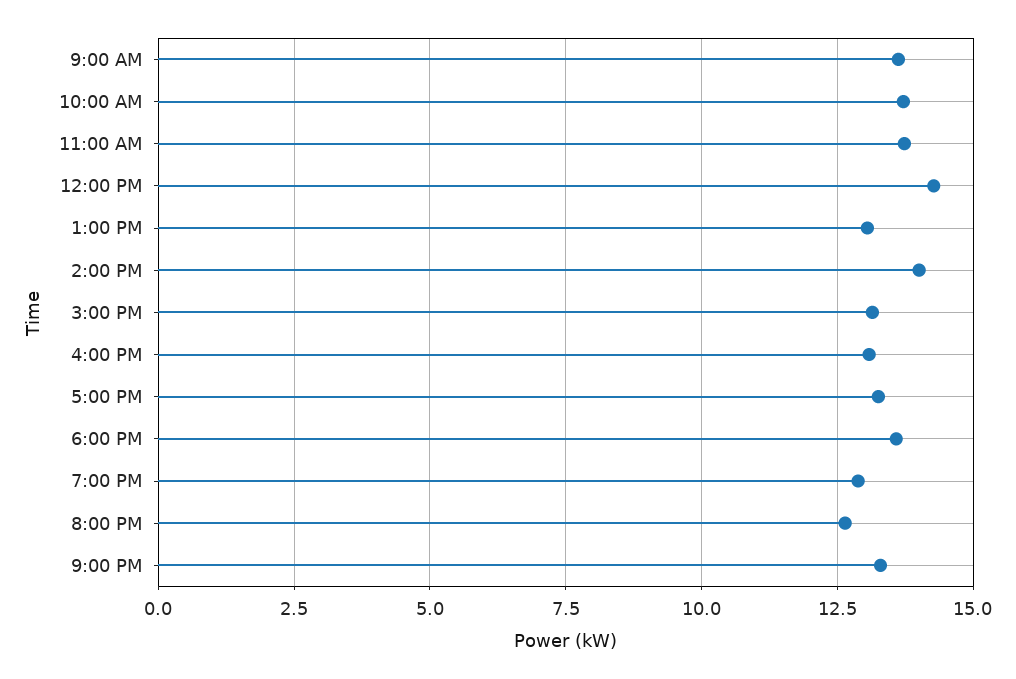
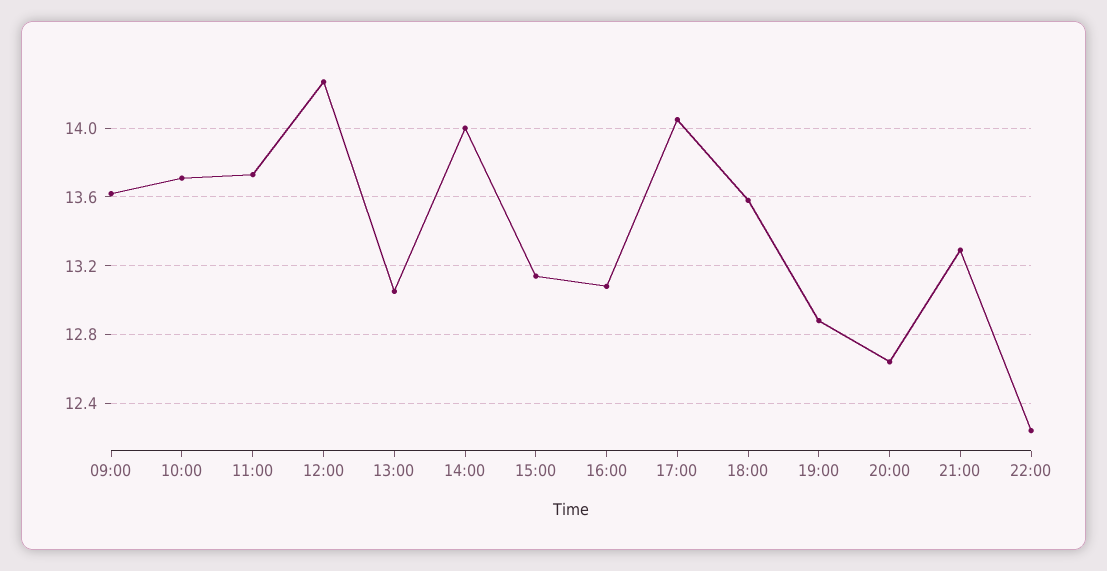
5:00 PM: 13.25 -> 14.05
22:00: none -> 12.25

